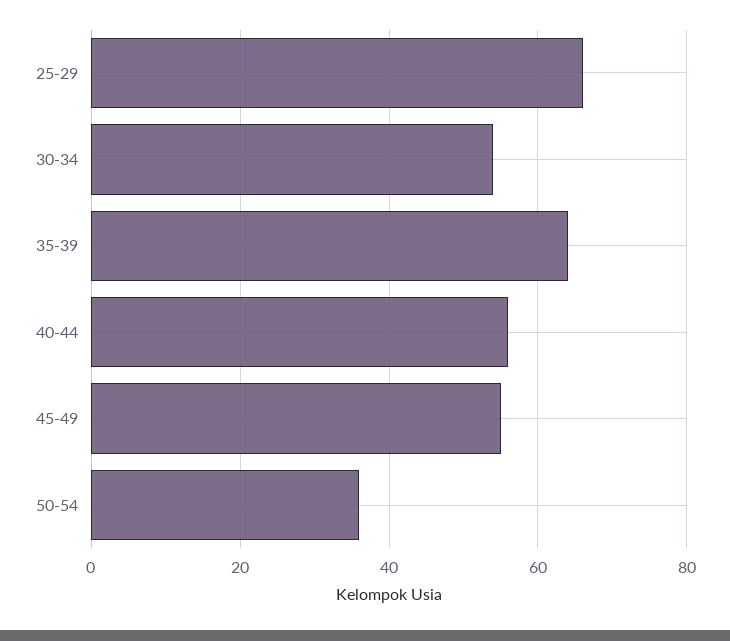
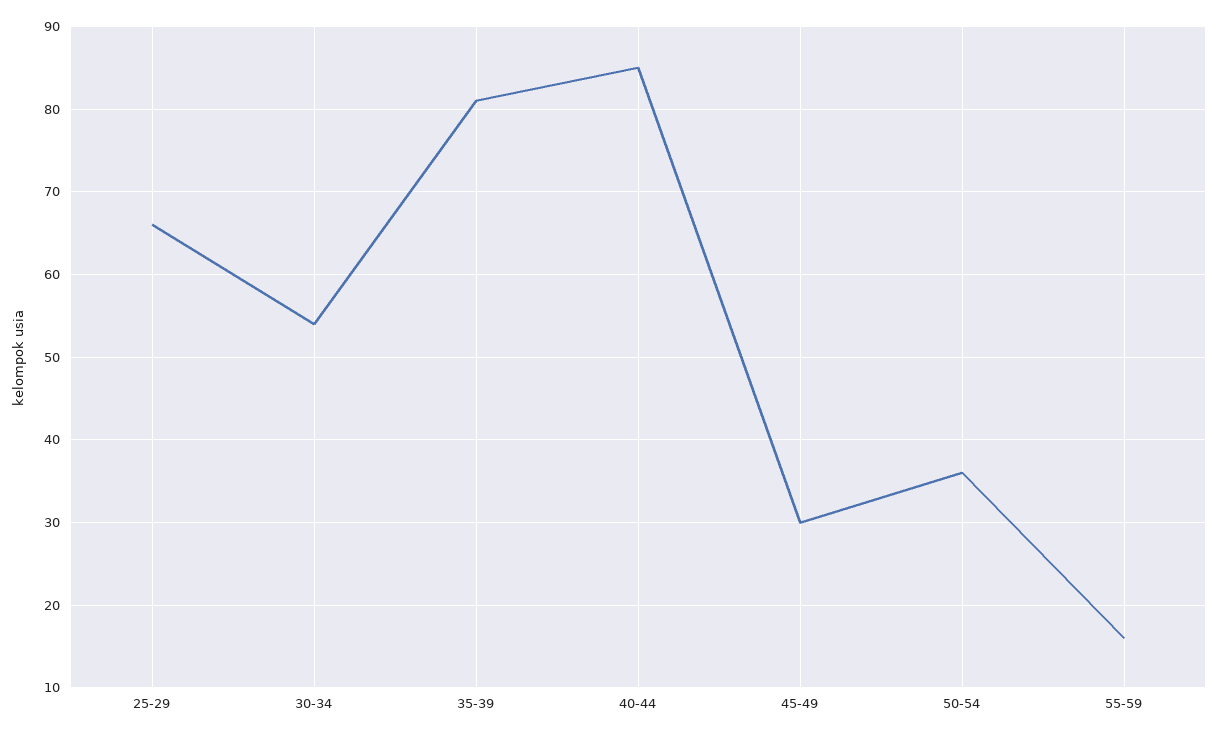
35-39: 65 -> 81
40-44: 55 -> 85
45-49: 55 -> 30
55-59: none -> 16

